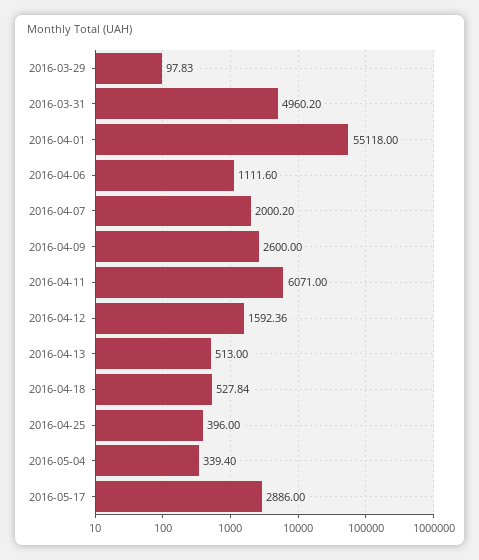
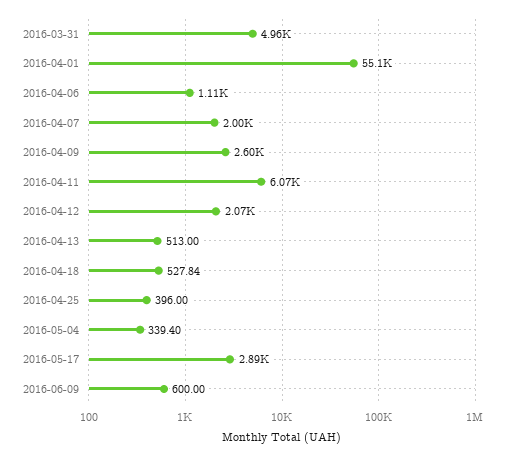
2016-03-29: 97.83 -> none
2016-04-12: 1592.36 -> 2070
2016-06-09: none -> 600

